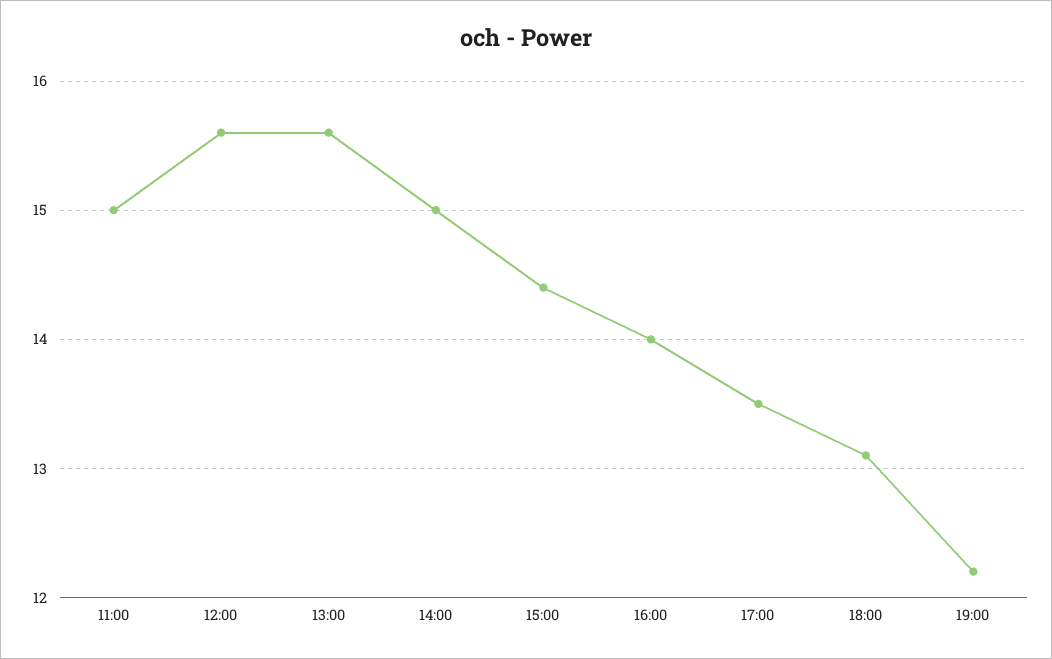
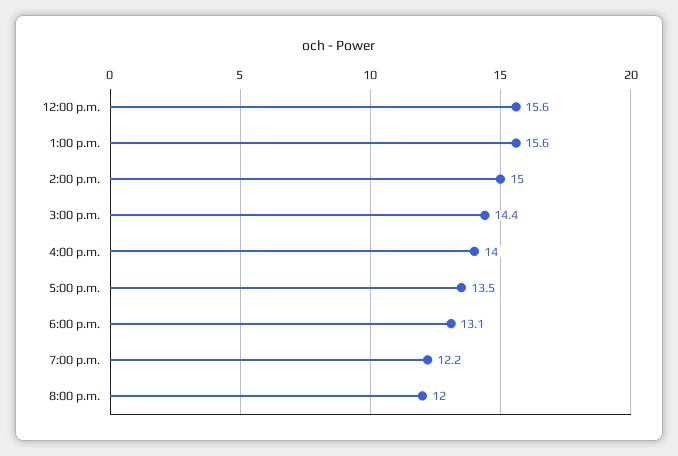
11:00: 15 -> none
8:00 p.m.: none -> 12

